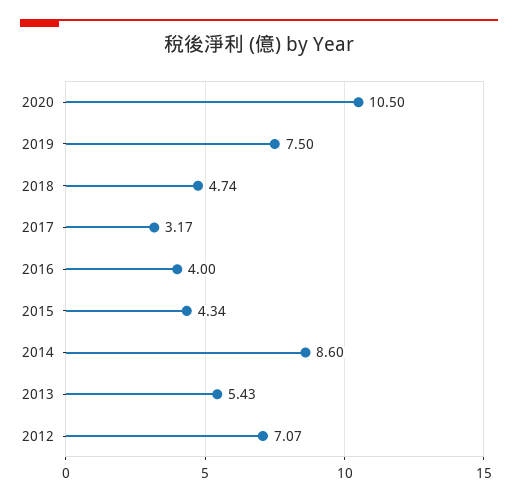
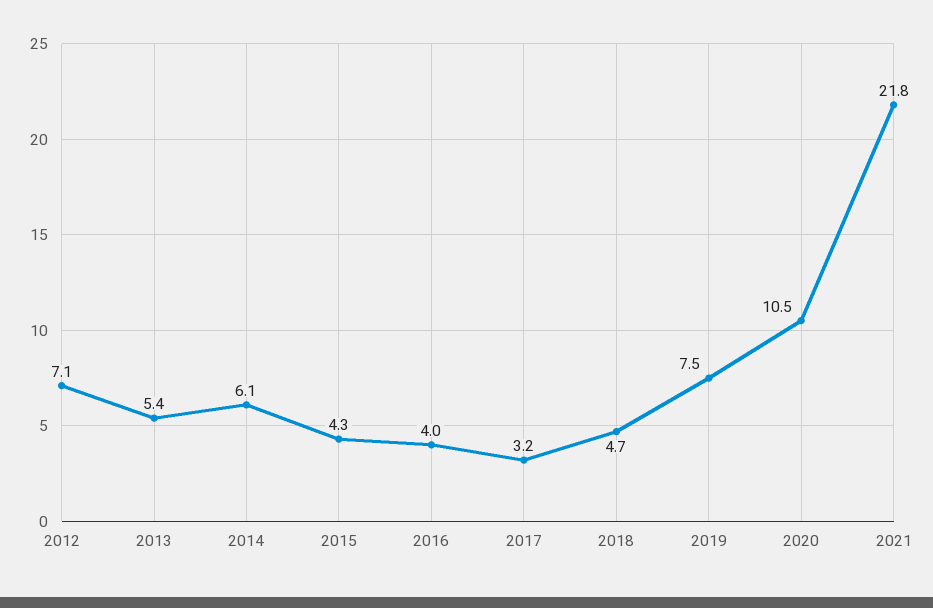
2014: 8.6 -> 6.1
2021: none -> 21.8

